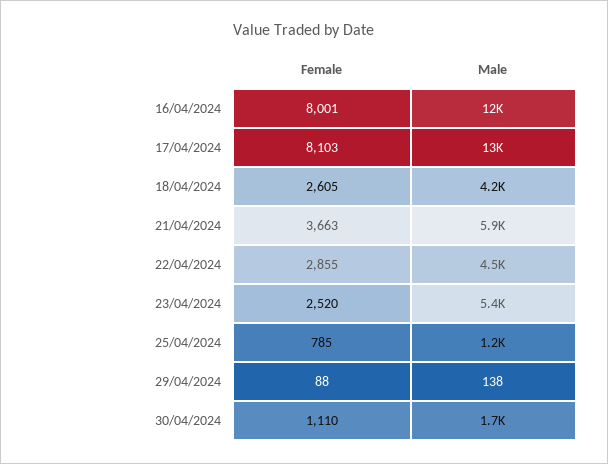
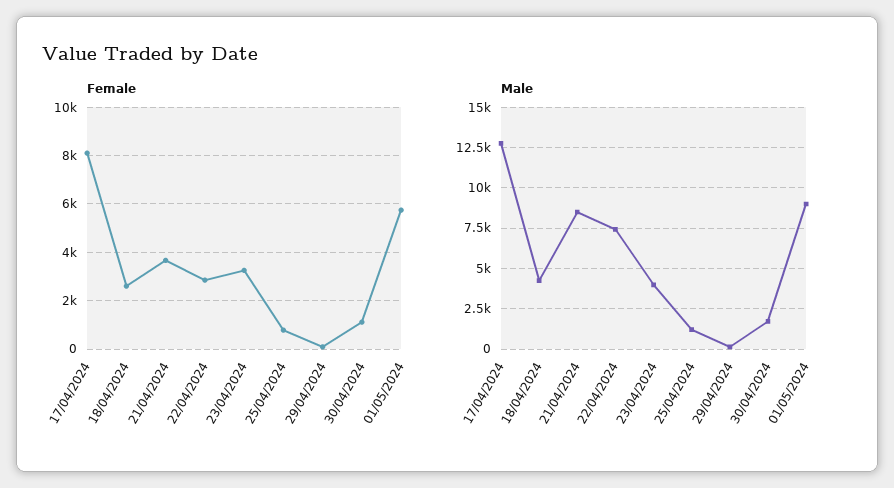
Female, 16/04/2024: 8001 -> none
Male, 16/04/2024: 12000 -> none
Male, 21/04/2024: 5900 -> 8500
Male, 22/04/2024: 4500 -> 7500
Female, 23/04/2024: 2520 -> 3250
Male, 23/04/2024: 5400 -> 4000
Female, 01/05/2024: none -> 5750
Male, 01/05/2024: none -> 9000

